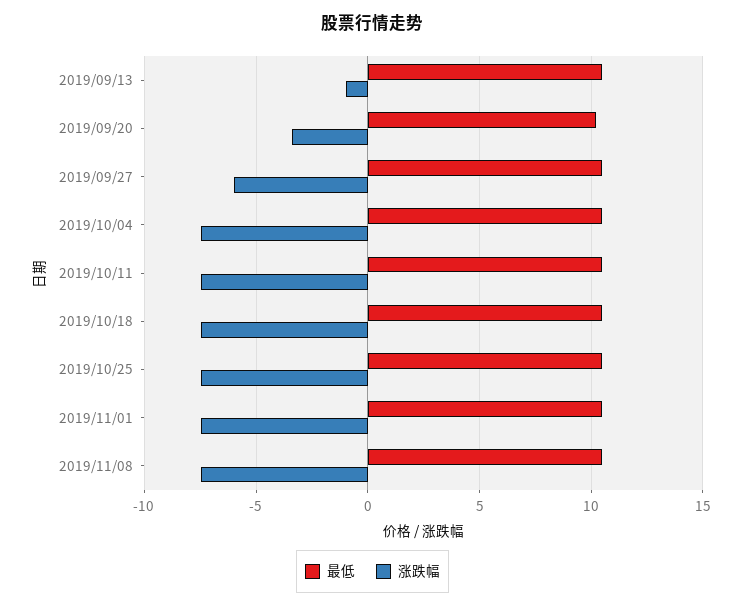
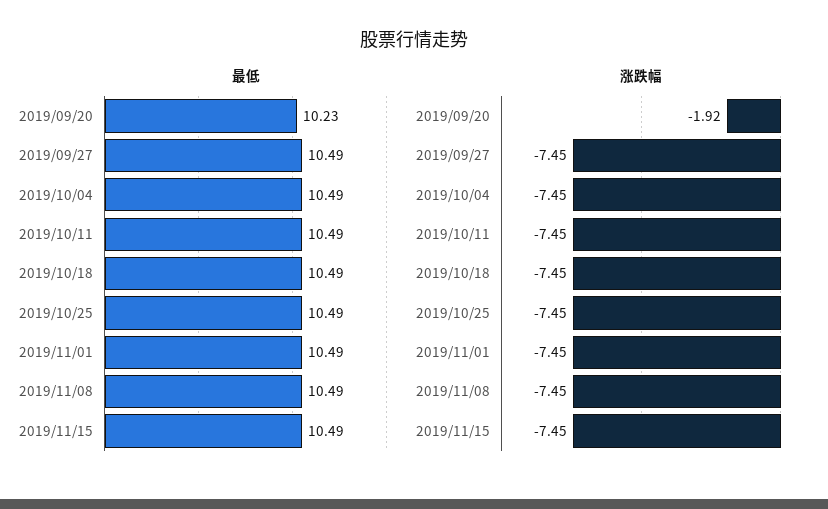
最低, 2019/09/13: 10.5 -> none
涨跌幅, 2019/09/13: -1 -> none
涨跌幅, 2019/09/20: -3.5 -> -1.92
涨跌幅, 2019/09/27: -6 -> -7.45
最低, 2019/11/15: none -> 10.49
涨跌幅, 2019/11/15: none -> -7.45

